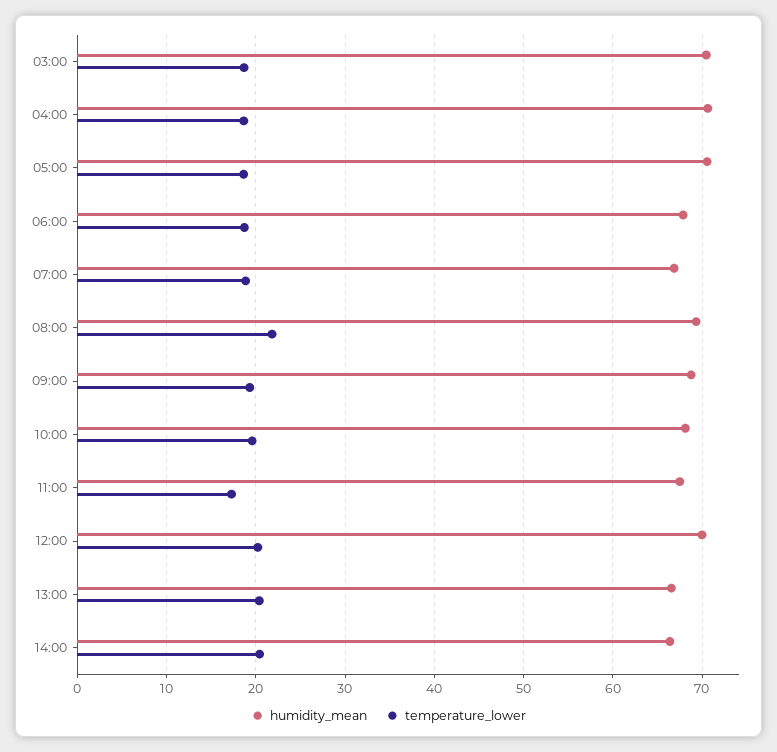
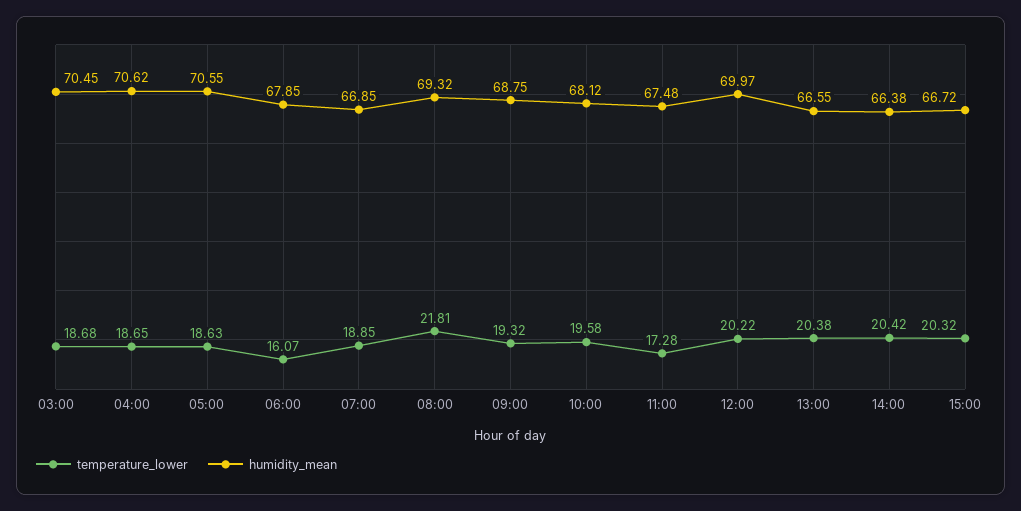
temperature_lower, 06:00: 19 -> 16.07
temperature_lower, 15:00: none -> 20.32
humidity_mean, 15:00: none -> 66.72

